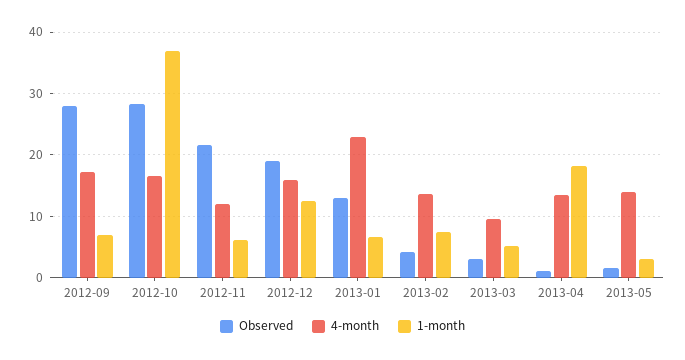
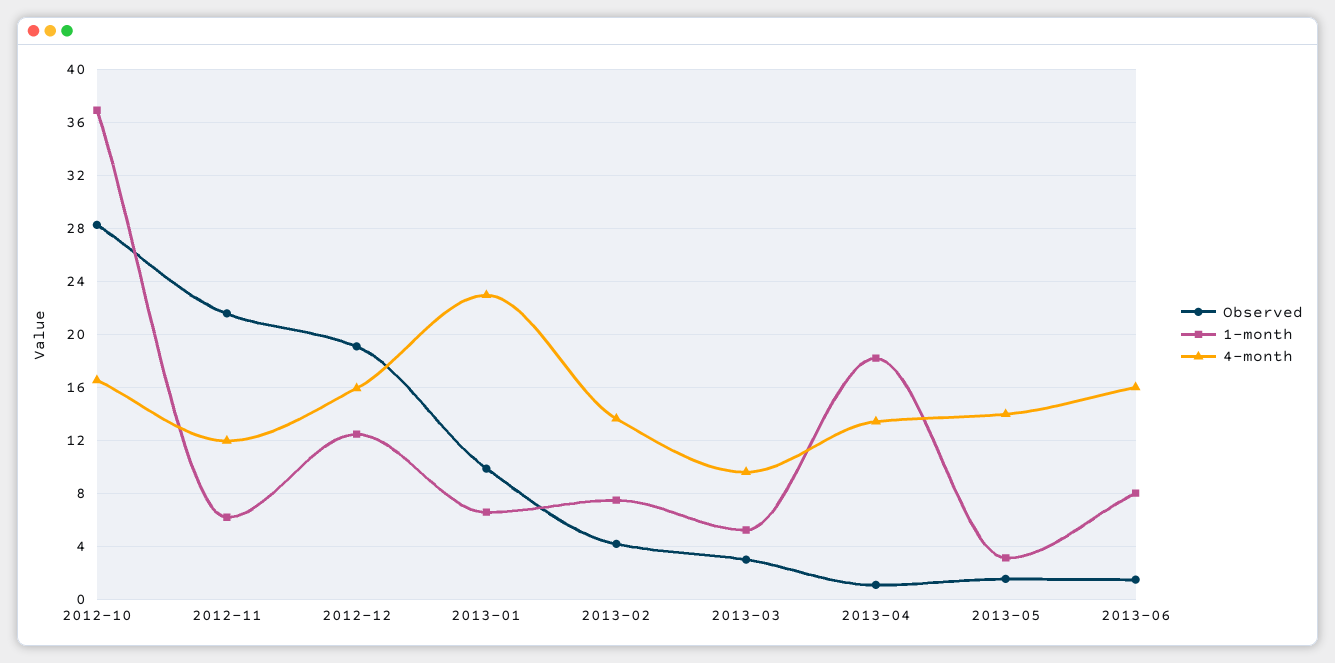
Observed, 2012-09: 28 -> none
4-month, 2012-09: 17 -> none
1-month, 2012-09: 7 -> none
Observed, 2013-01: 13 -> 10
Observed, 2013-06: none -> 1.5
1-month, 2013-06: none -> 8
4-month, 2013-06: none -> 16

